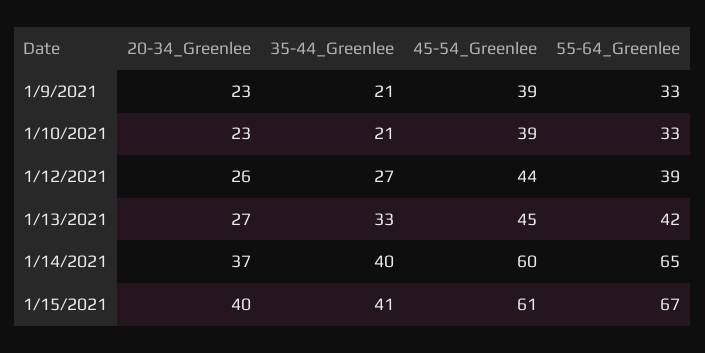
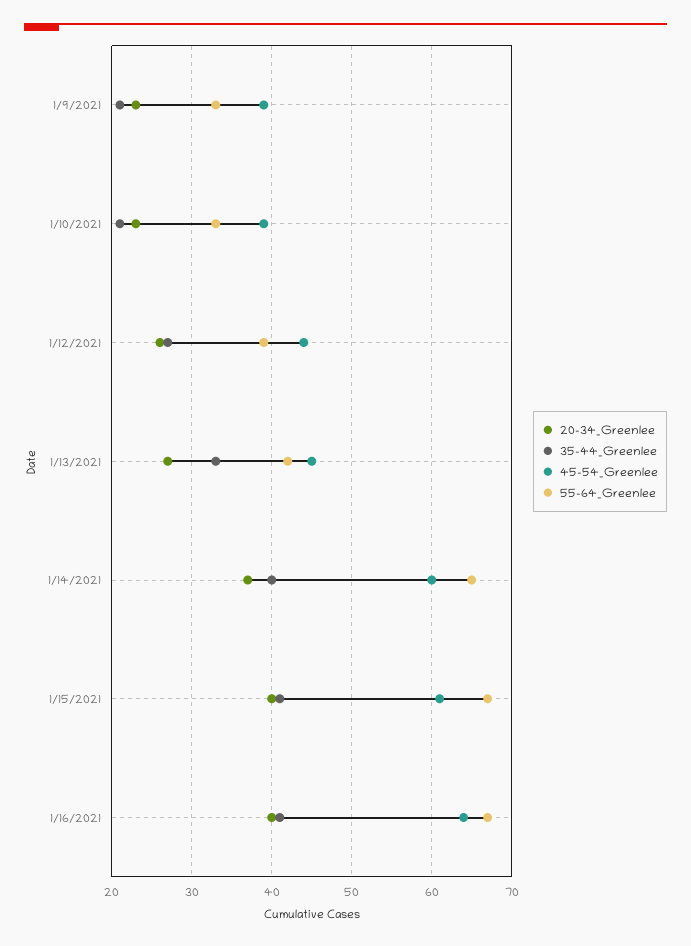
20-34_Greenlee, 1/16/2021: none -> 40
35-44_Greenlee, 1/16/2021: none -> 41
45-54_Greenlee, 1/16/2021: none -> 64
55-64_Greenlee, 1/16/2021: none -> 67

